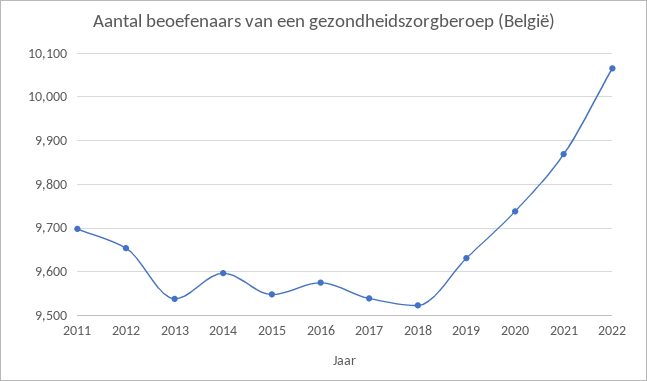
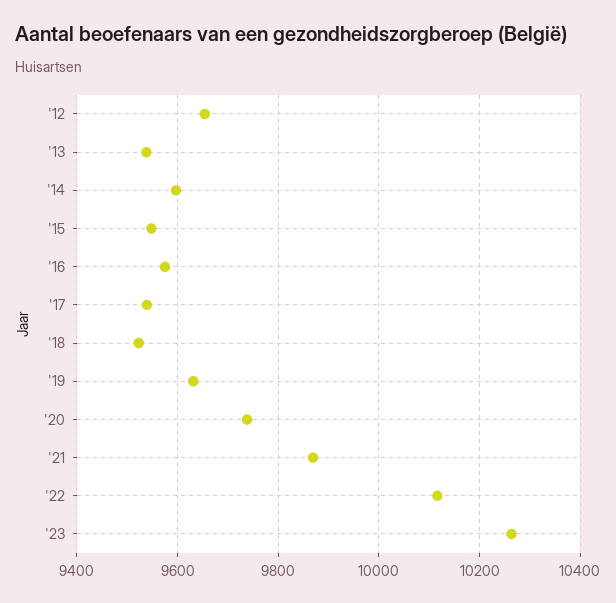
2011: 9700 -> none
2022: 10060 -> 10120
'23: none -> 10260

